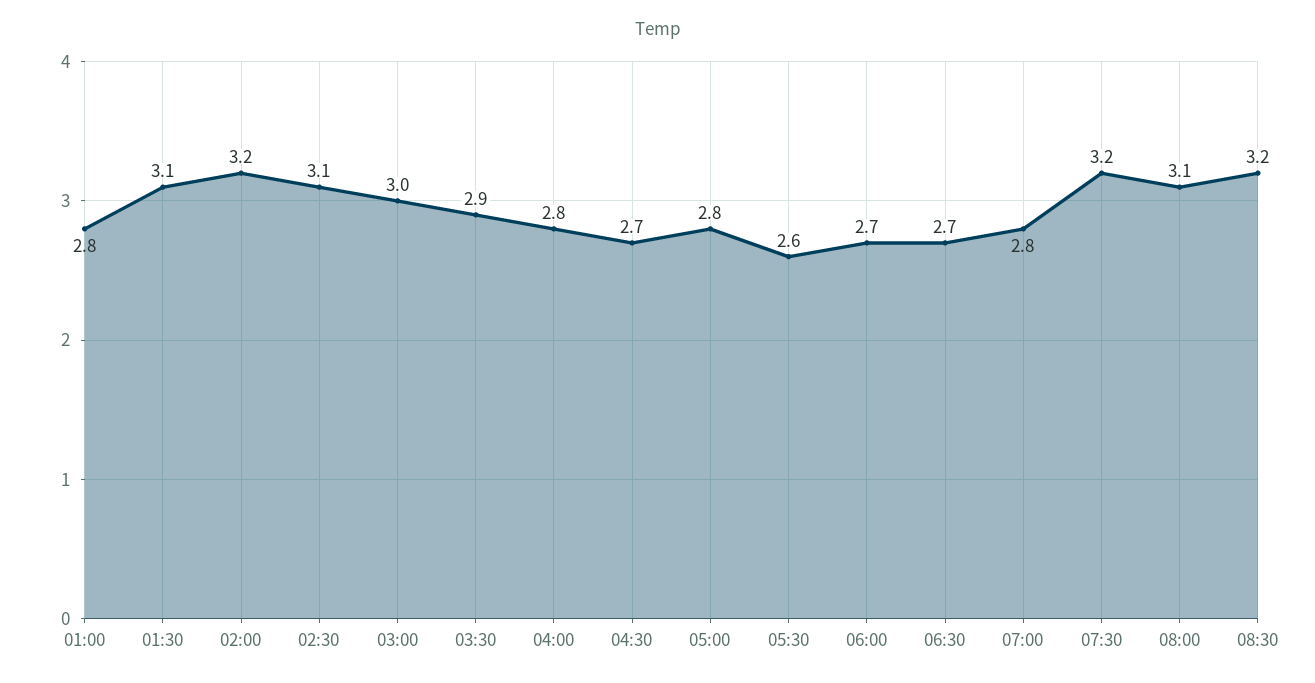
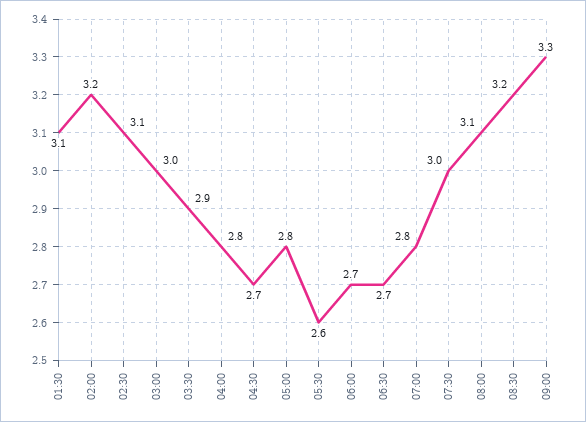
01:00: 2.8 -> none
07:30: 3.2 -> 3
09:00: none -> 3.3

